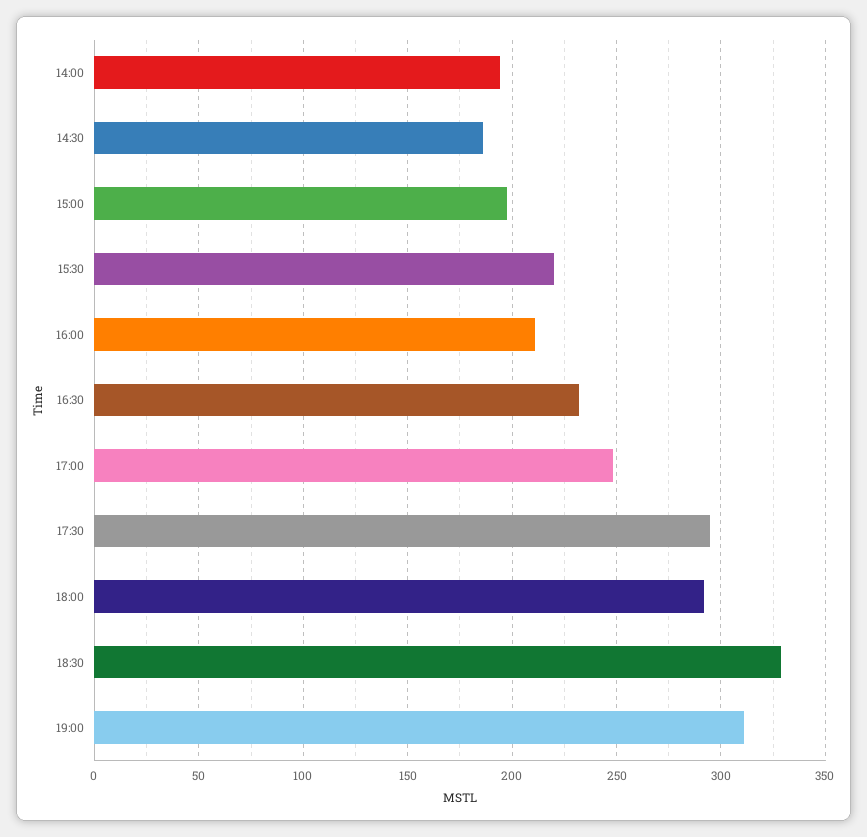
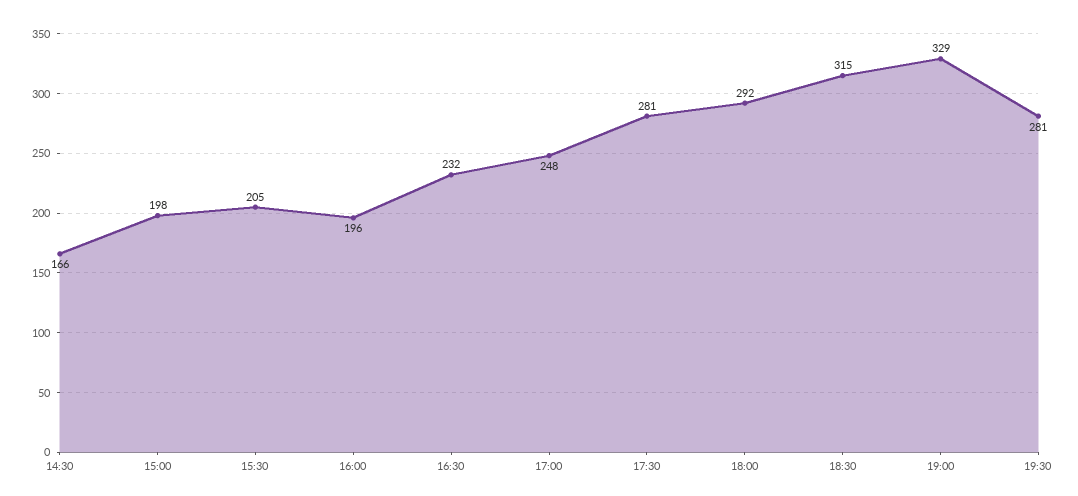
14:00: 195 -> none
14:30: 185 -> 166
15:30: 220 -> 205
16:00: 210 -> 196
17:30: 295 -> 281
18:30: 330 -> 315
19:00: 310 -> 329
19:30: none -> 281

